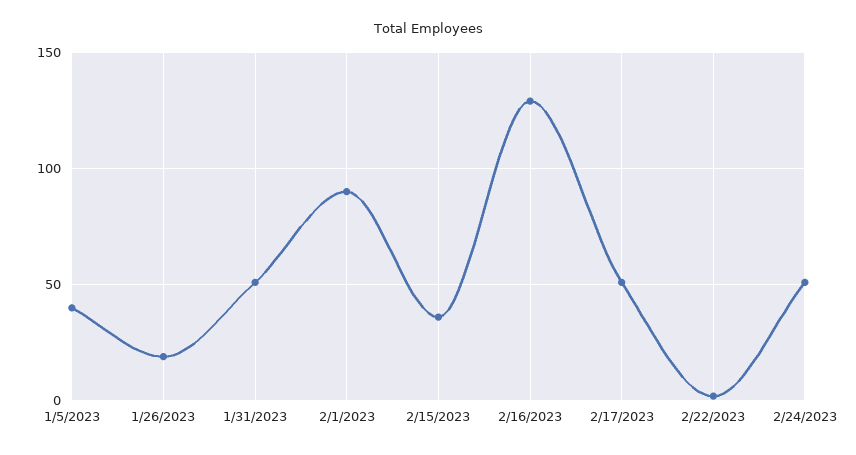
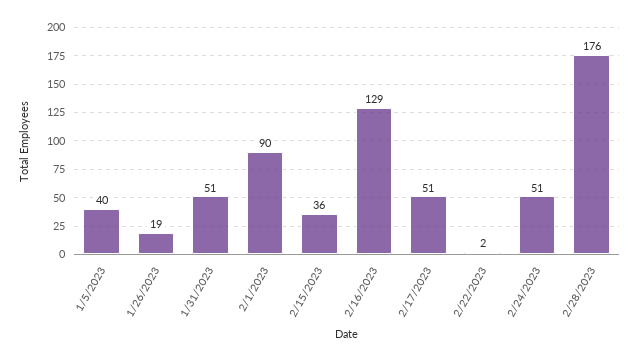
2/28/2023: none -> 176

